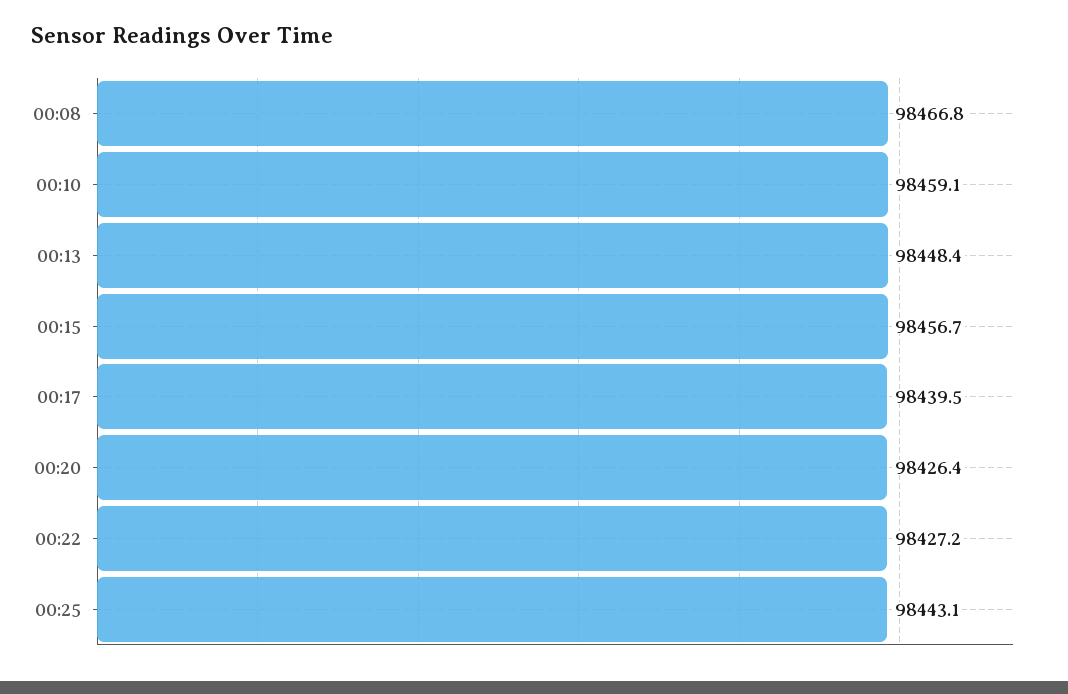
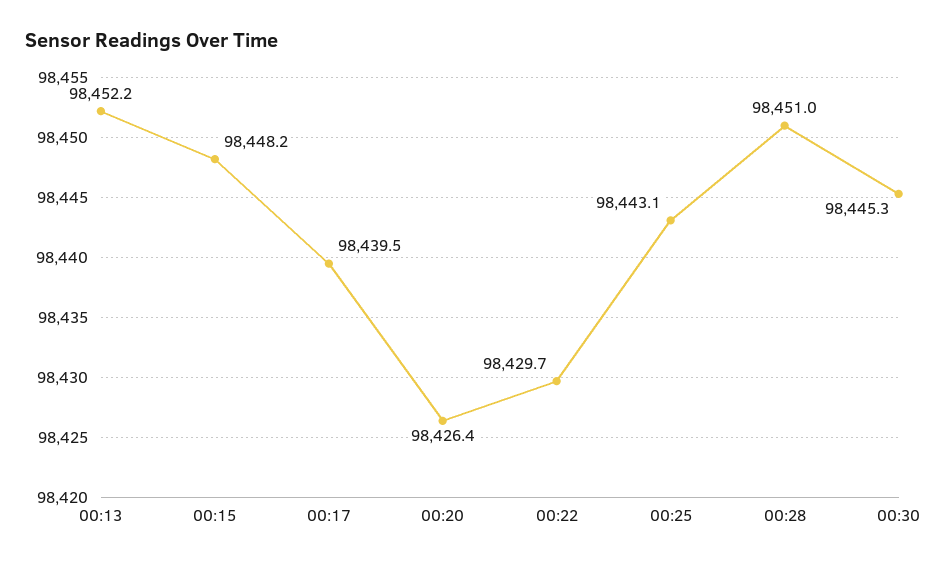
00:08: 98466.8 -> none
00:10: 98459.1 -> none
00:13: 98448.4 -> 98452.2
00:15: 98456.7 -> 98448.2
00:22: 98427.2 -> 98429.7
00:28: none -> 98451
00:30: none -> 98445.3

